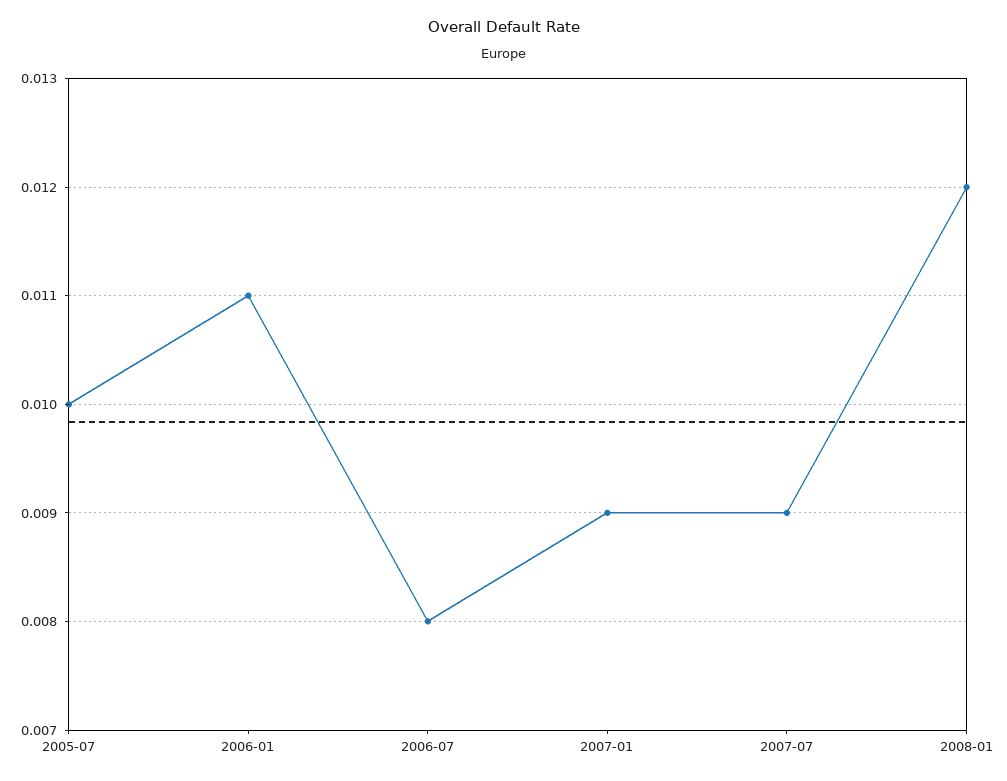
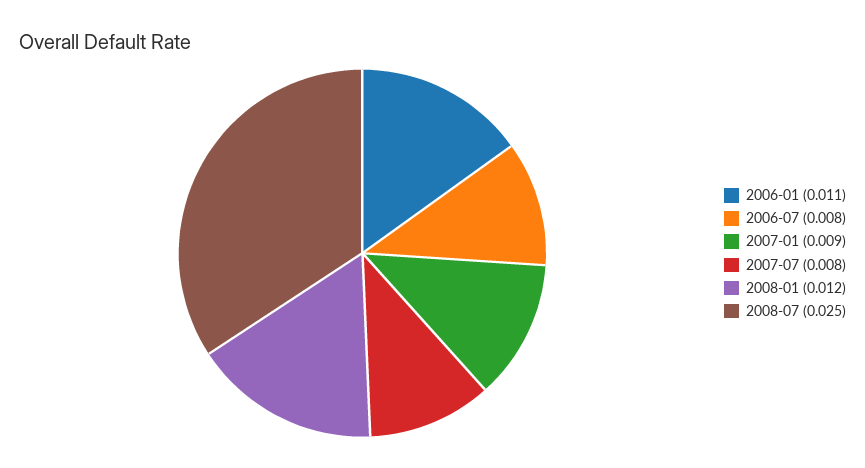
2005-07: 0.01 -> none
2007-07: 0.009 -> 0.008
2008-07: none -> 0.025

